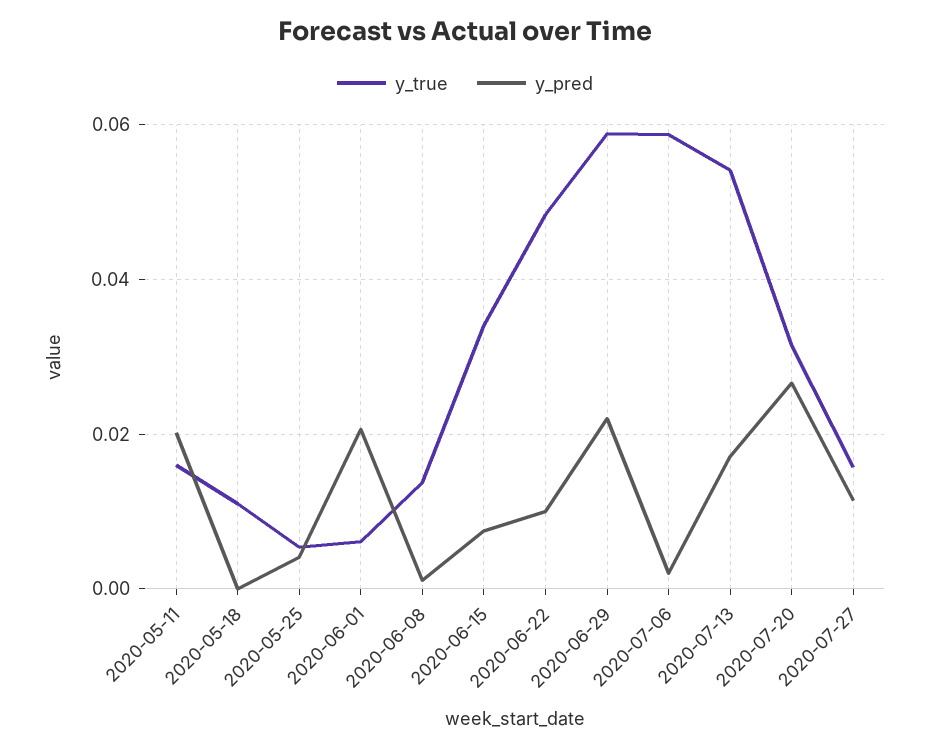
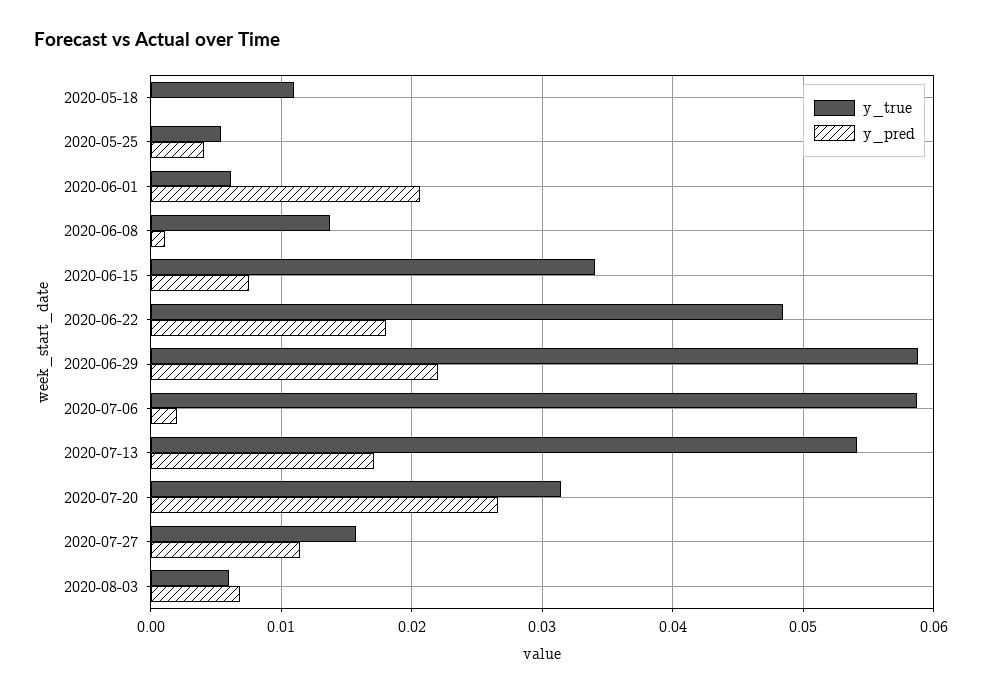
y_true, 2020-05-11: 0.016 -> none
y_pred, 2020-05-11: 0.02 -> none
y_pred, 2020-06-22: 0.01 -> 0.018
y_true, 2020-08-03: none -> 0.006
y_pred, 2020-08-03: none -> 0.007

